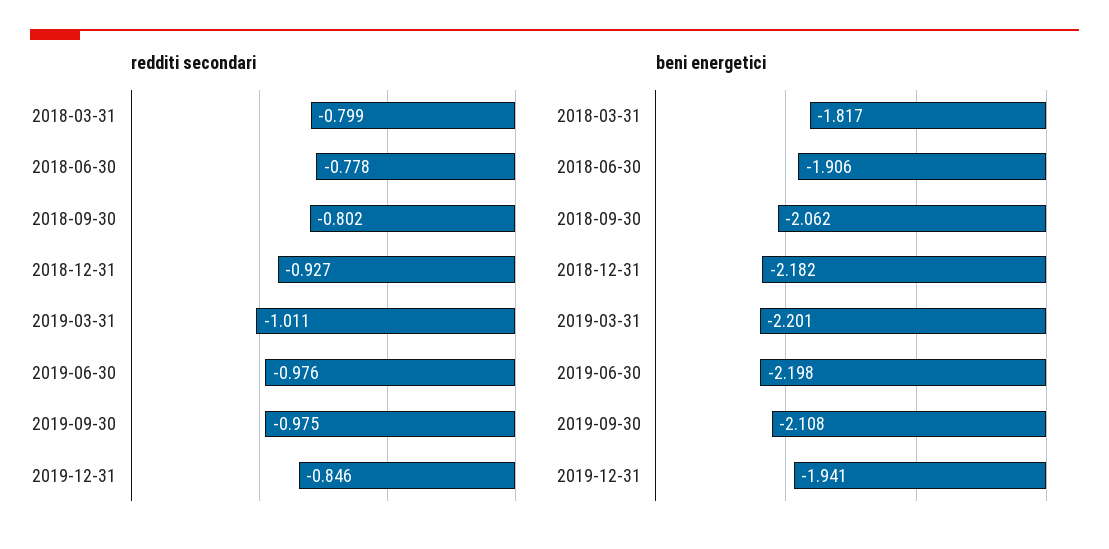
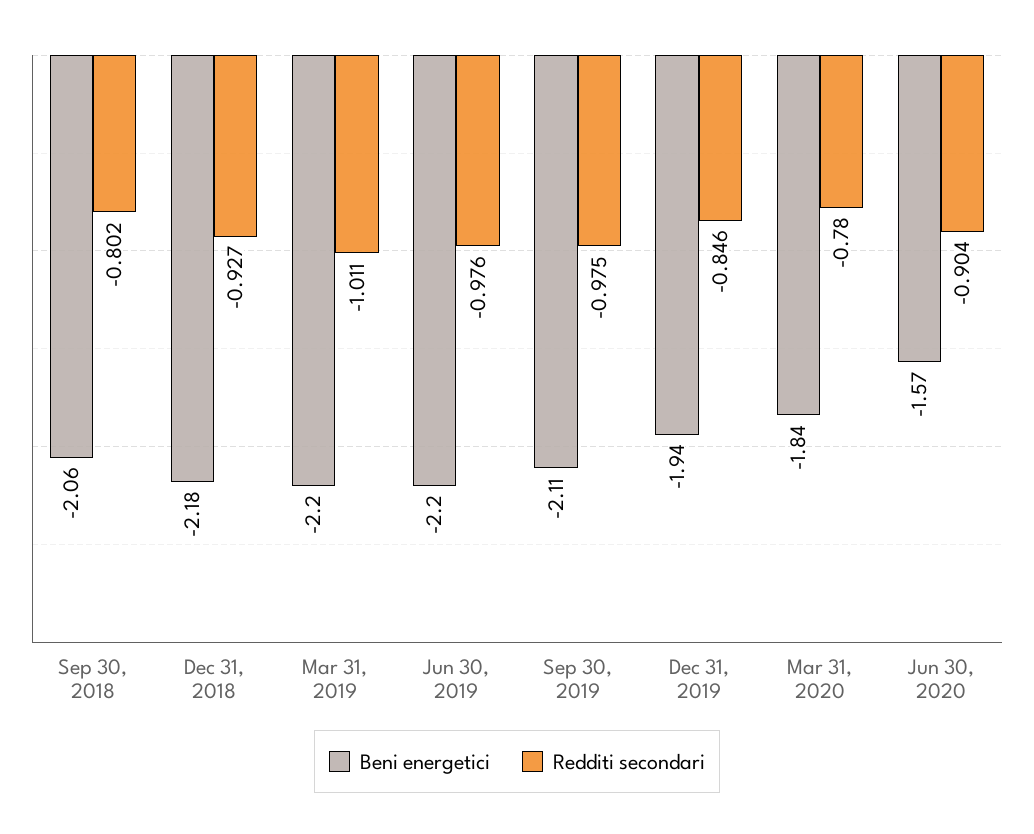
redditi secondari, 2018-03-31: -0.799 -> none
redditi secondari, 2018-06-30: -0.778 -> none
beni energetici, 2018-03-31: -1.817 -> none
beni energetici, 2018-06-30: -1.906 -> none
beni energetici, Mar 31, 2020: none -> -1.84
redditi secondari, Mar 31, 2020: none -> -0.78
beni energetici, Jun 30, 2020: none -> -1.57
redditi secondari, Jun 30, 2020: none -> -0.904

